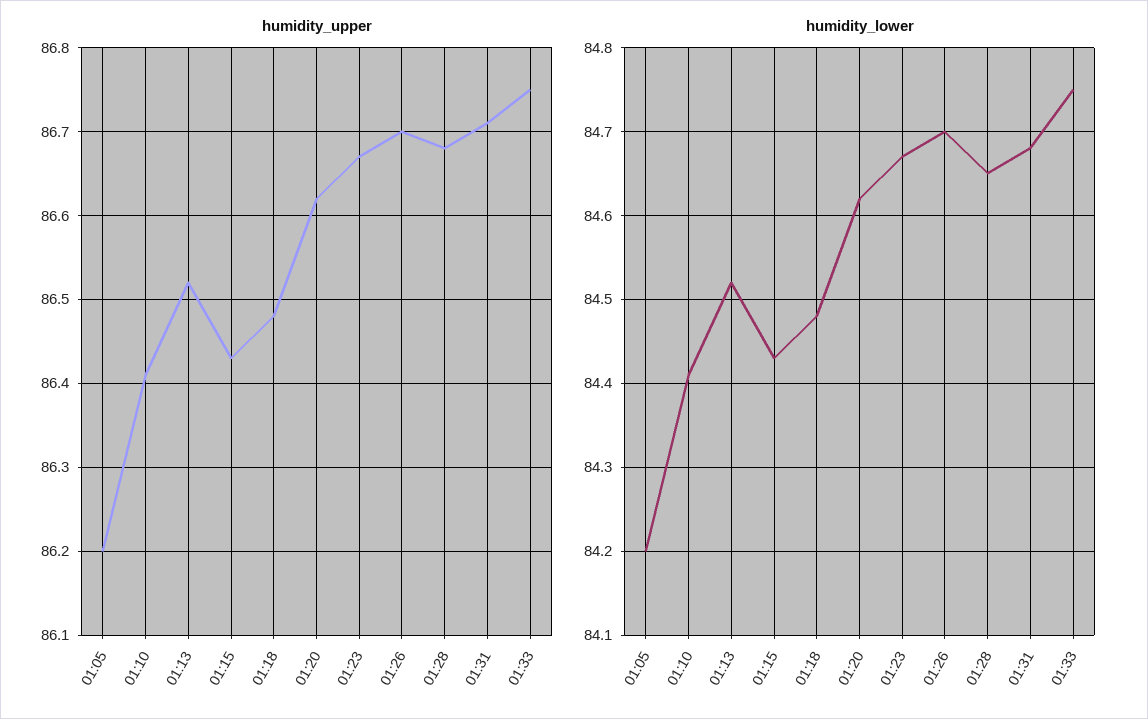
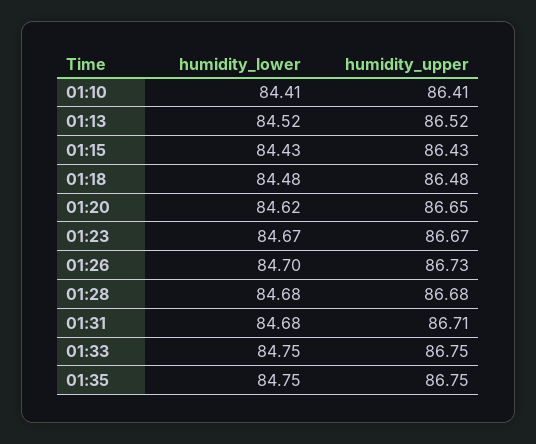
humidity_upper, 01:05: 86.2 -> none
humidity_upper, 01:20: 86.62 -> 86.65
humidity_upper, 01:26: 86.7 -> 86.73
humidity_lower, 01:05: 84.2 -> none
humidity_lower, 01:28: 84.65 -> 84.68
humidity_lower, 01:35: none -> 84.75
humidity_upper, 01:35: none -> 86.75

